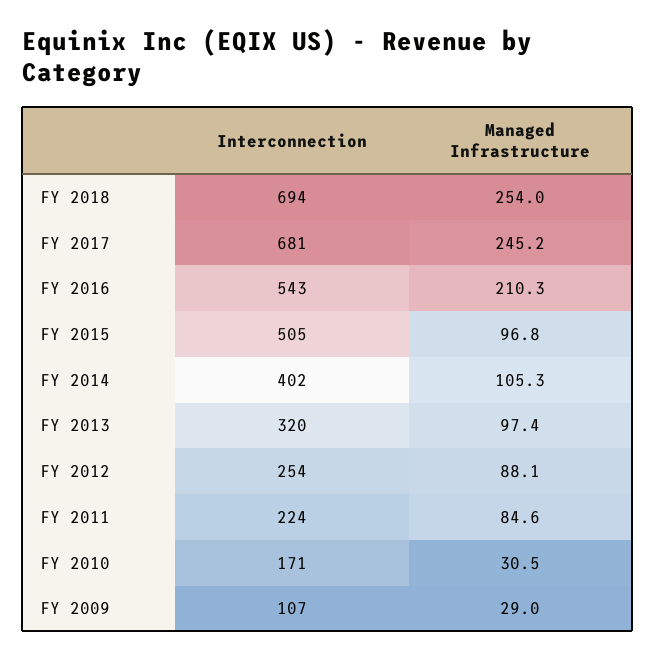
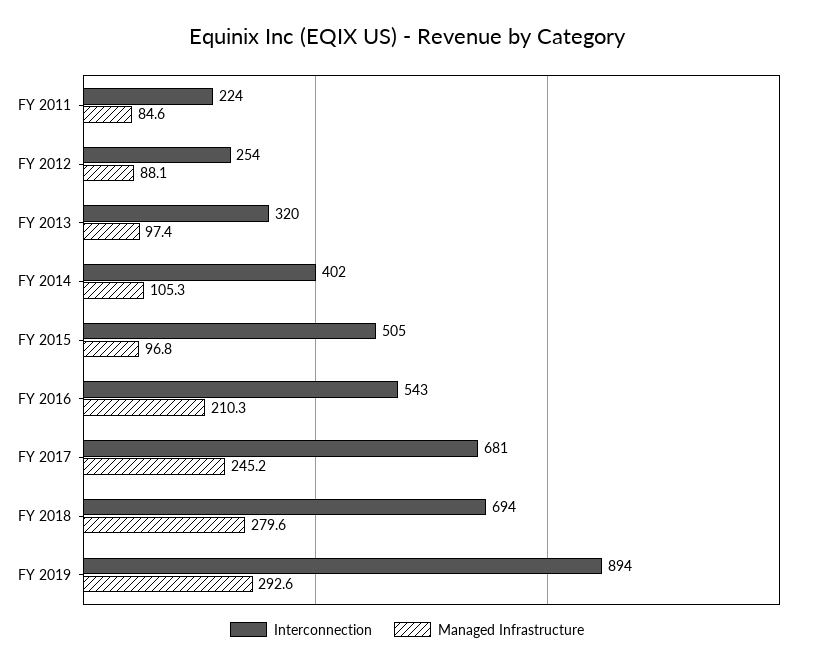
Managed Infrastructure, FY 2018: 254 -> 279.6
Interconnection, FY 2010: 171 -> none
Managed Infrastructure, FY 2010: 30.5 -> none
Interconnection, FY 2009: 107 -> none
Managed Infrastructure, FY 2009: 29 -> none
Interconnection, FY 2019: none -> 894
Managed Infrastructure, FY 2019: none -> 292.6

